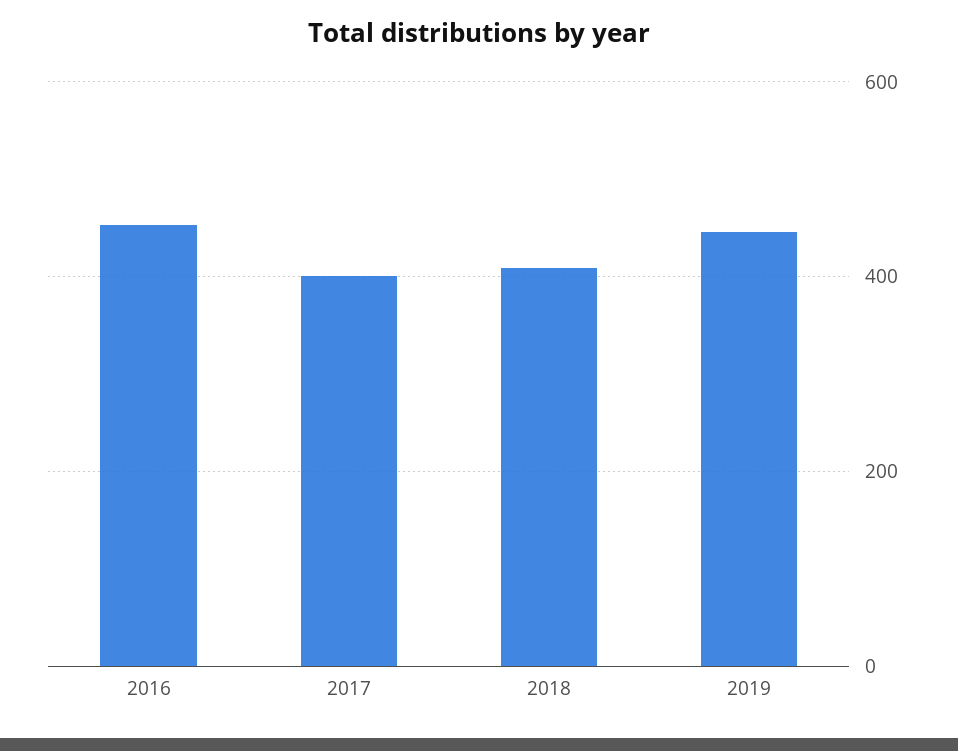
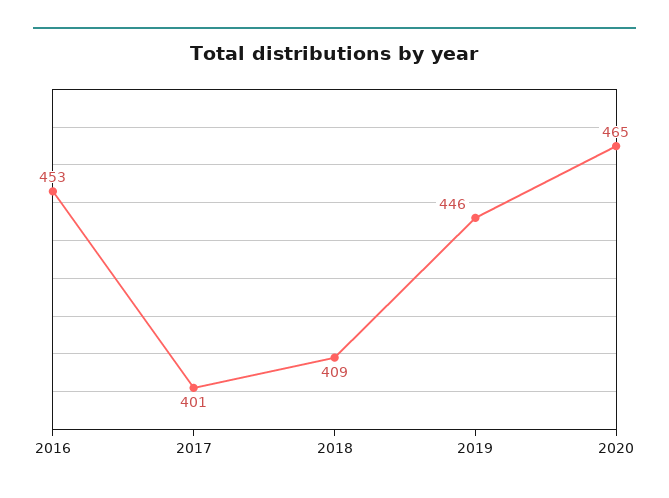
2020: none -> 465

